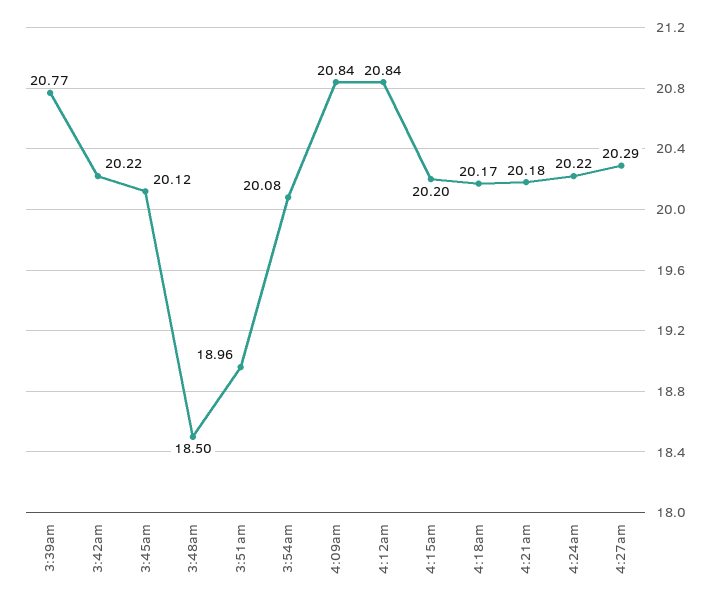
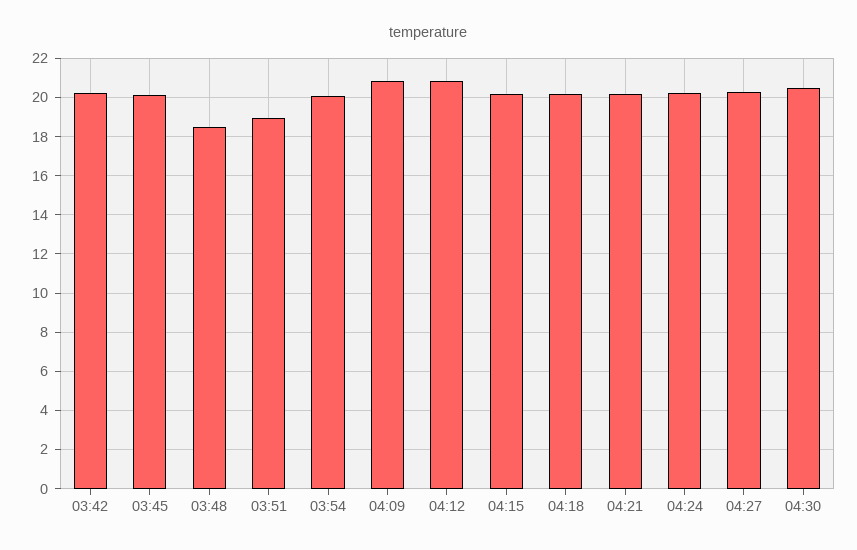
3:39am: 20.77 -> none
04:30: none -> 20.5

